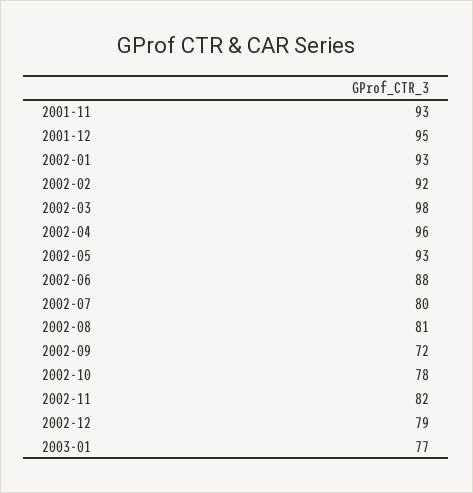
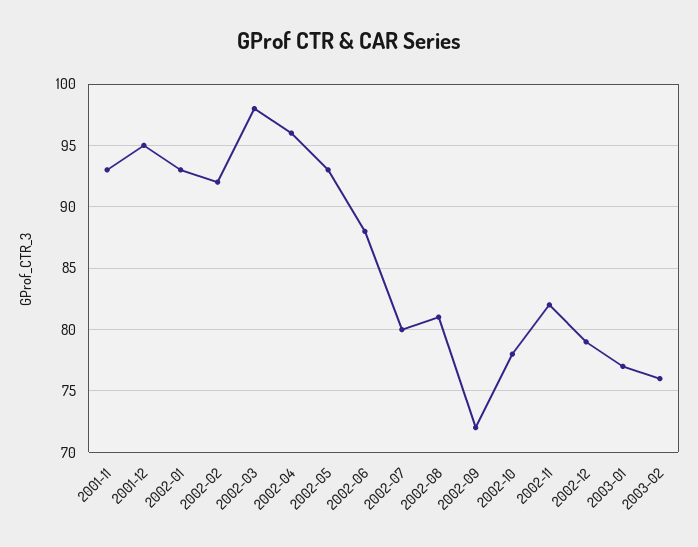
2003-02: none -> 76

